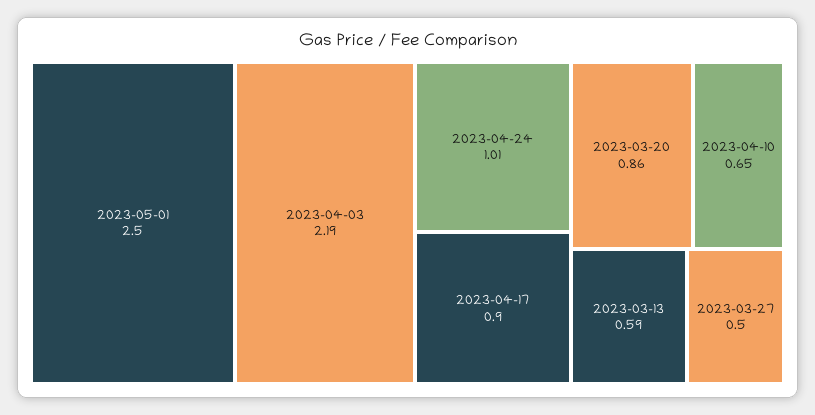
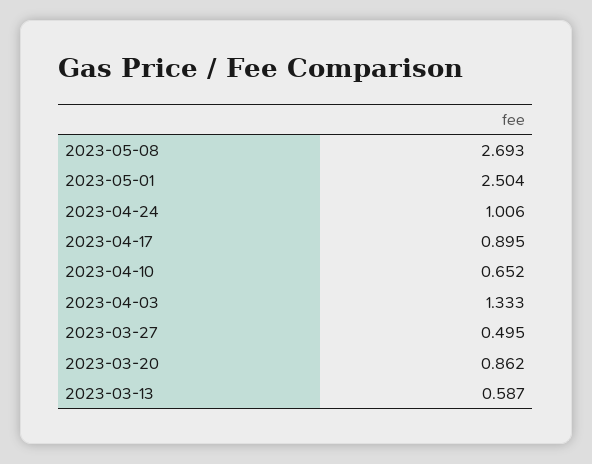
2023-04-03: 2.19 -> 1.333
2023-05-08: none -> 2.693

